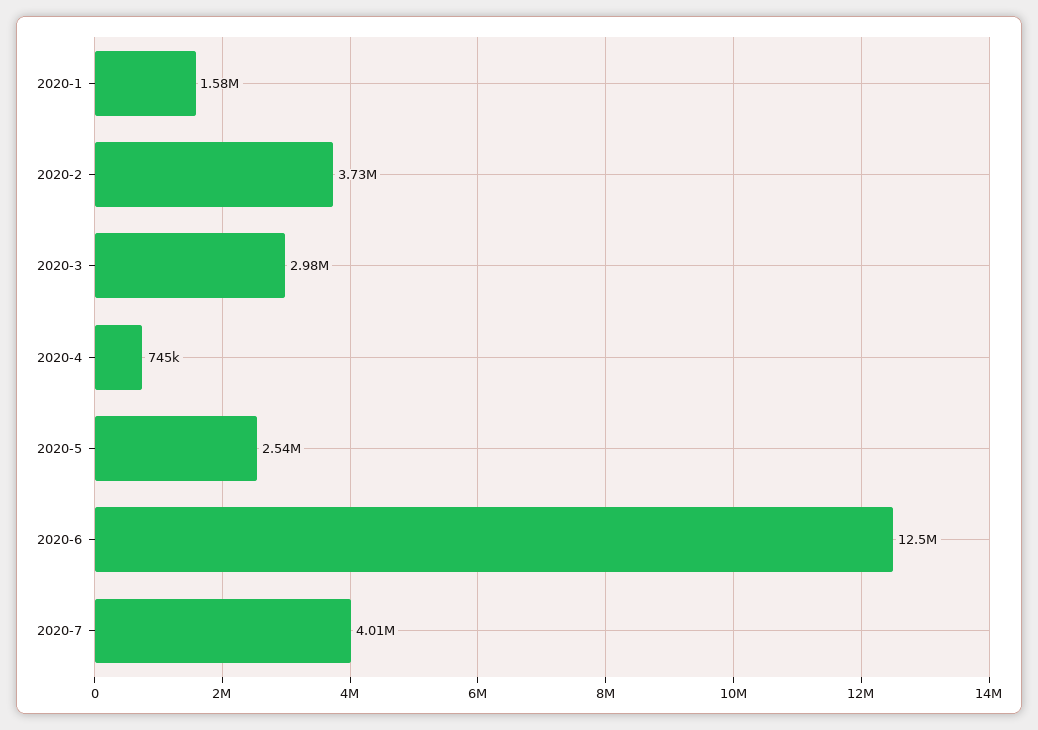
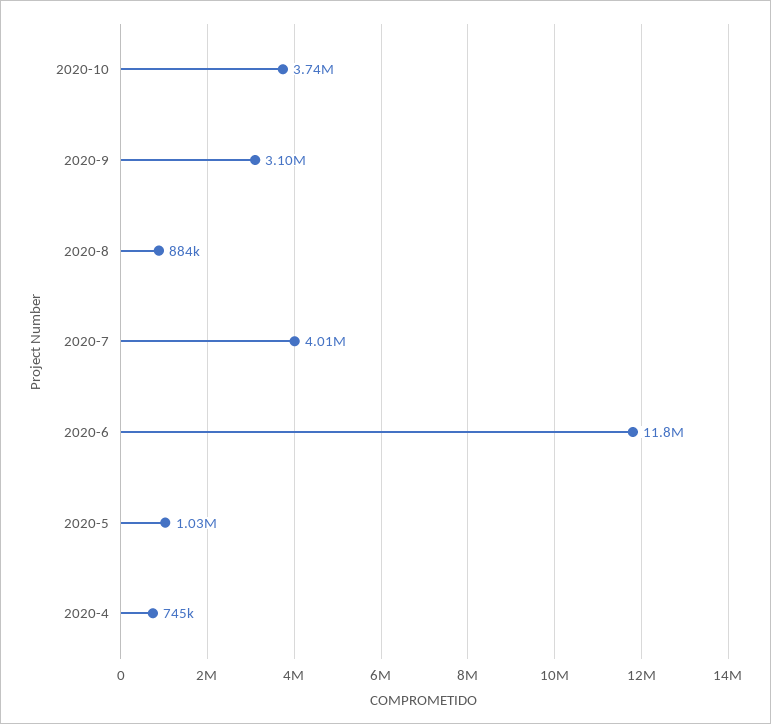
2020-1: 1580000 -> none
2020-2: 3730000 -> none
2020-3: 2980000 -> none
2020-5: 2540000 -> 1030000
2020-6: 12500000 -> 11800000
2020-10: none -> 3740000
2020-9: none -> 3100000
2020-8: none -> 884000

